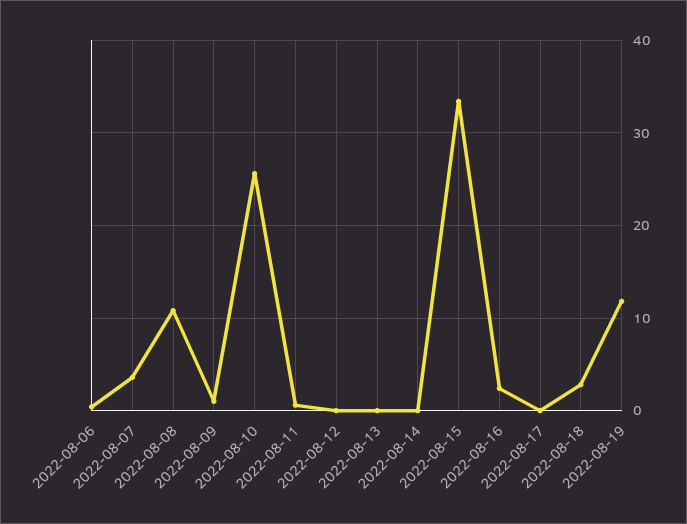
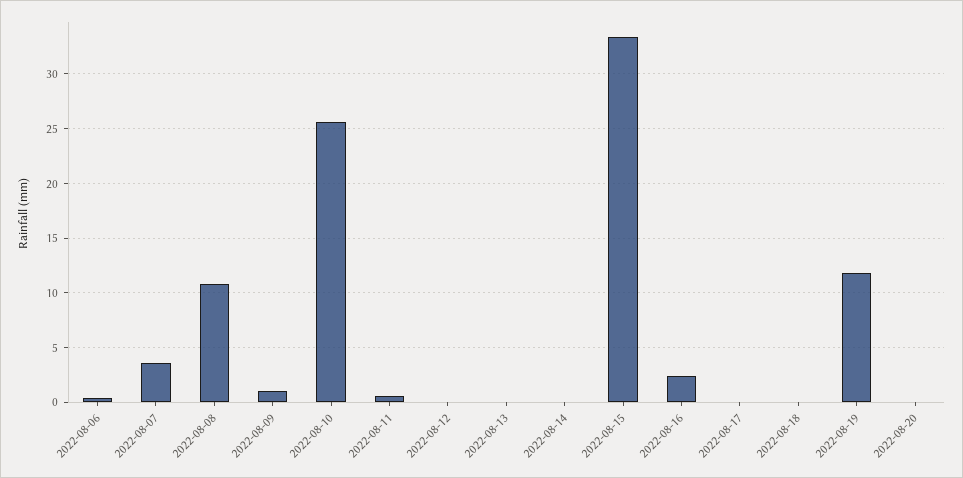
2022-08-18: 3 -> 0
2022-08-20: none -> 0

